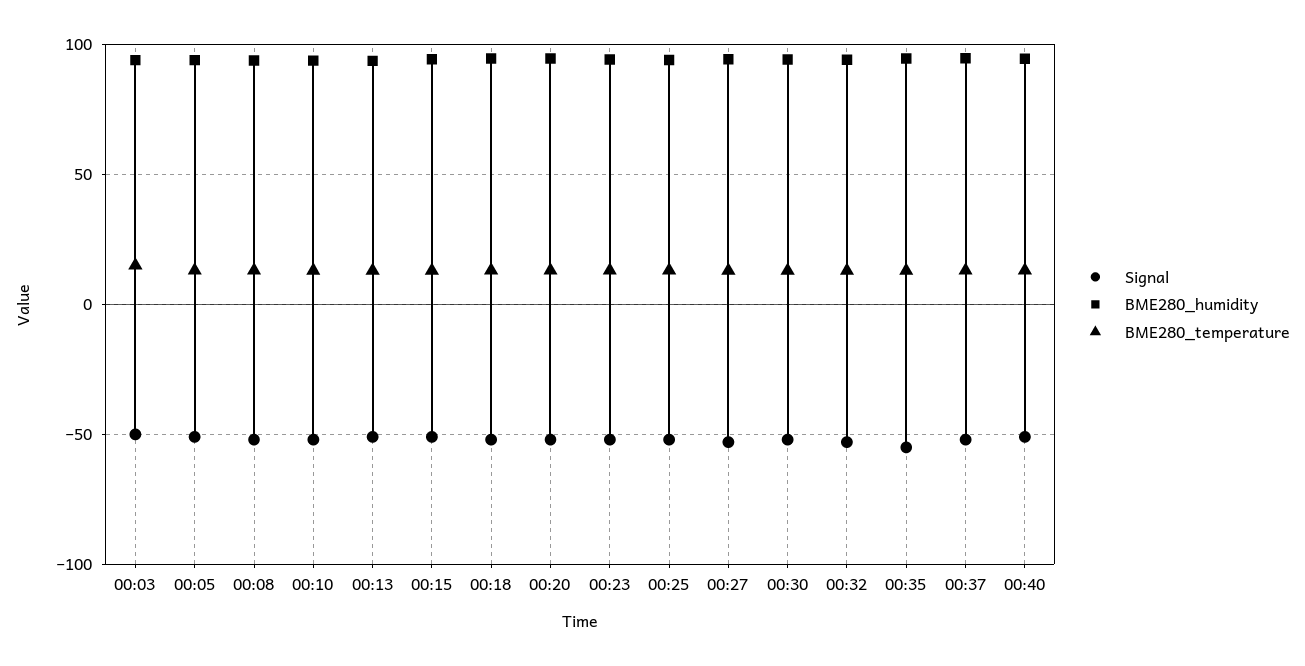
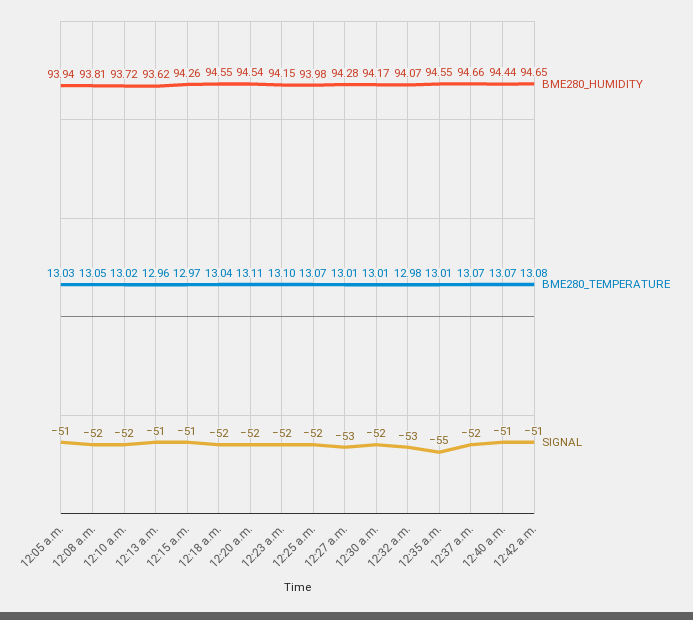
Signal, 00:03: -50 -> none
BME280_humidity, 00:03: 95 -> none
BME280_temperature, 00:03: 15 -> none
BME280_humidity, 12:42 a.m.: none -> 94.65
BME280_temperature, 12:42 a.m.: none -> 13.08
Signal, 12:42 a.m.: none -> -51

